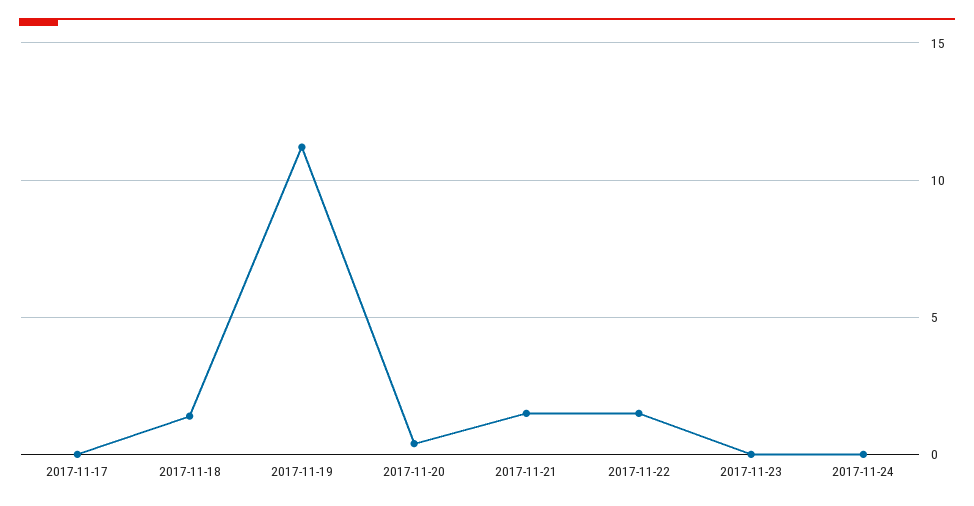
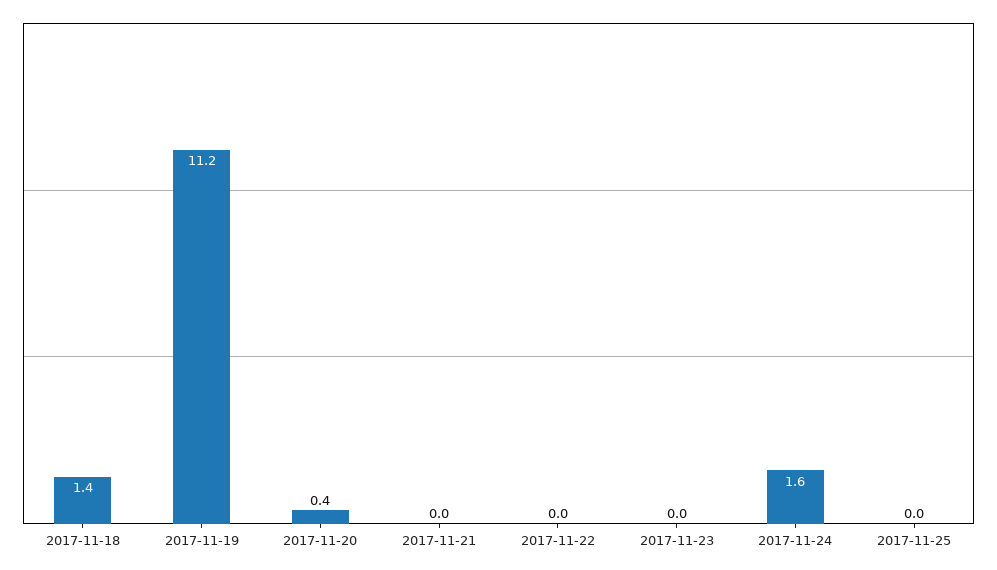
2017-11-17: 0 -> none
2017-11-21: 1.5 -> 0
2017-11-22: 1.5 -> 0
2017-11-24: 0 -> 1.6
2017-11-25: none -> 0

